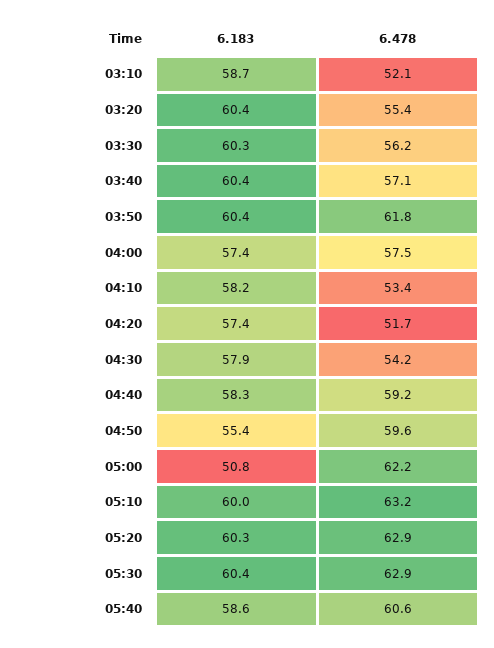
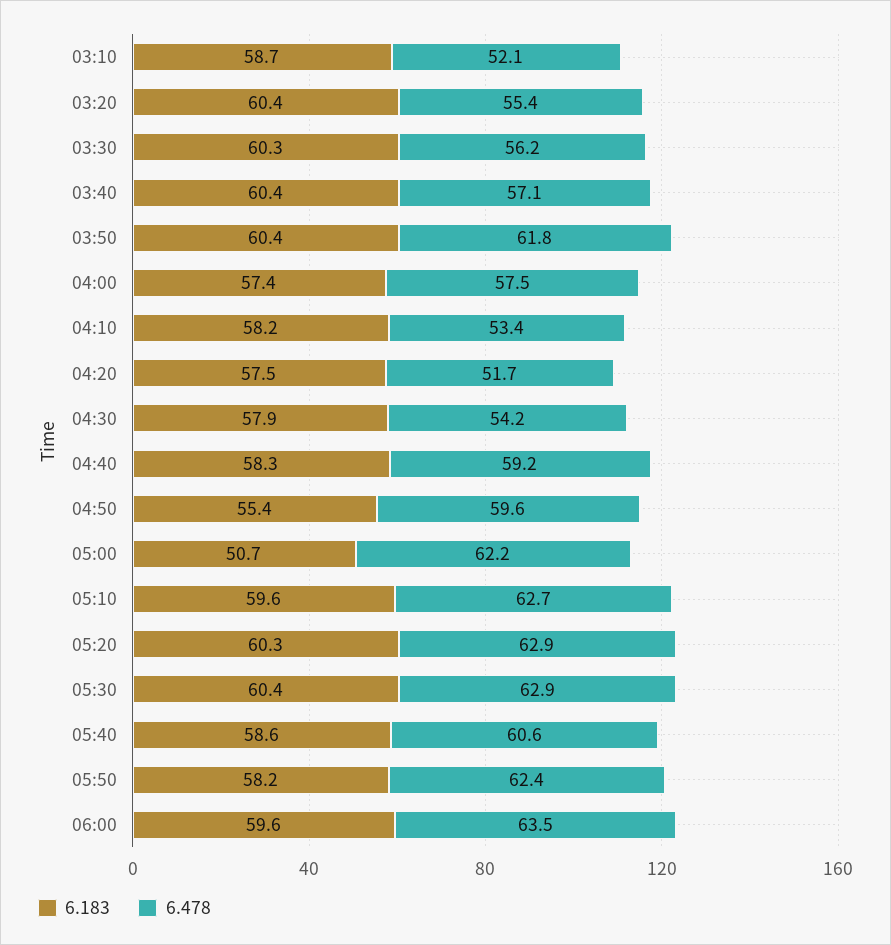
6.183, 04:20: 57.4 -> 57.5
6.183, 05:00: 50.8 -> 50.7
6.183, 05:10: 60 -> 59.6
6.478, 05:10: 63.2 -> 62.7
6.183, 05:50: none -> 58.2
6.478, 05:50: none -> 62.4
6.183, 06:00: none -> 59.6
6.478, 06:00: none -> 63.5

